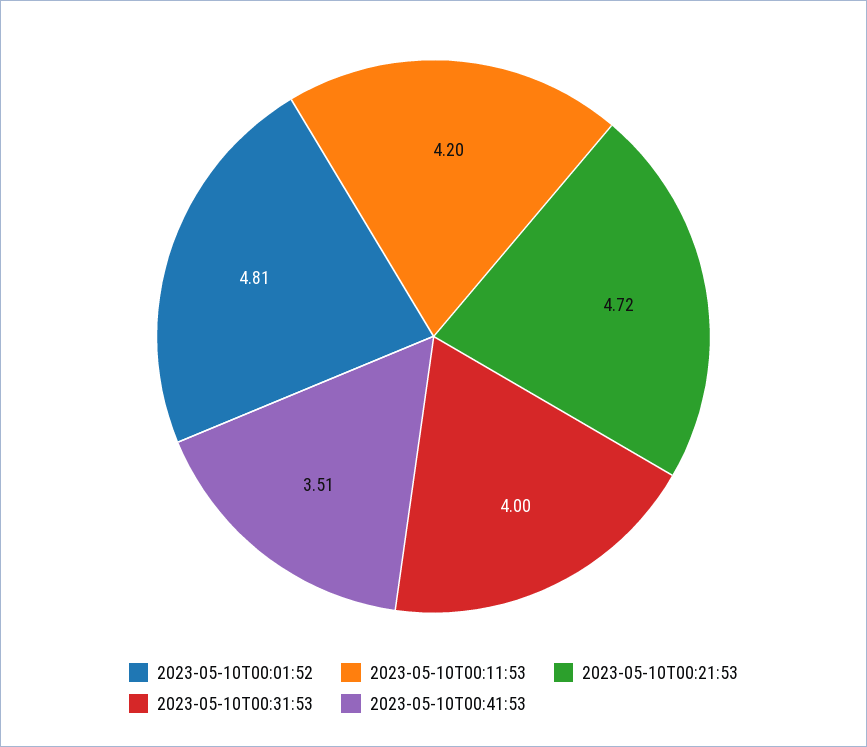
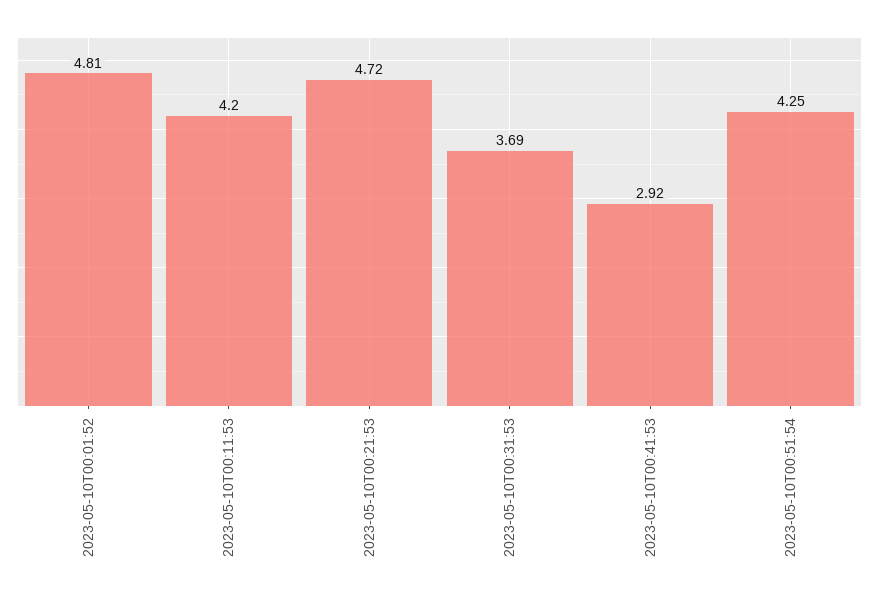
2023-05-10T00:31:53: 4 -> 3.69
2023-05-10T00:41:53: 3.51 -> 2.92
2023-05-10T00:51:54: none -> 4.25

